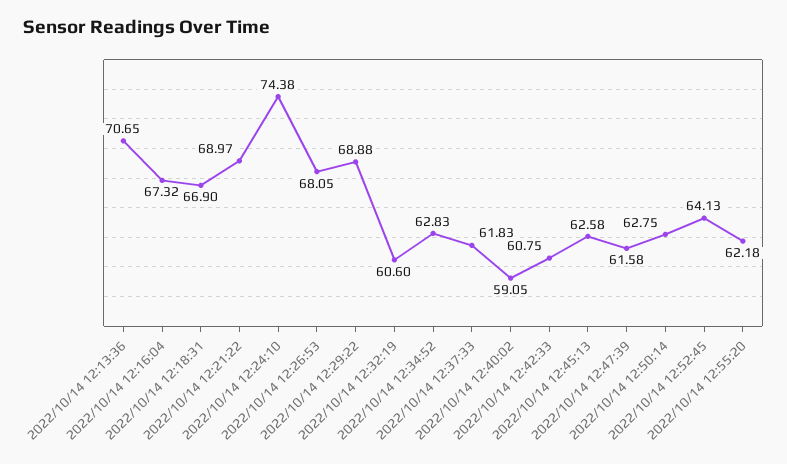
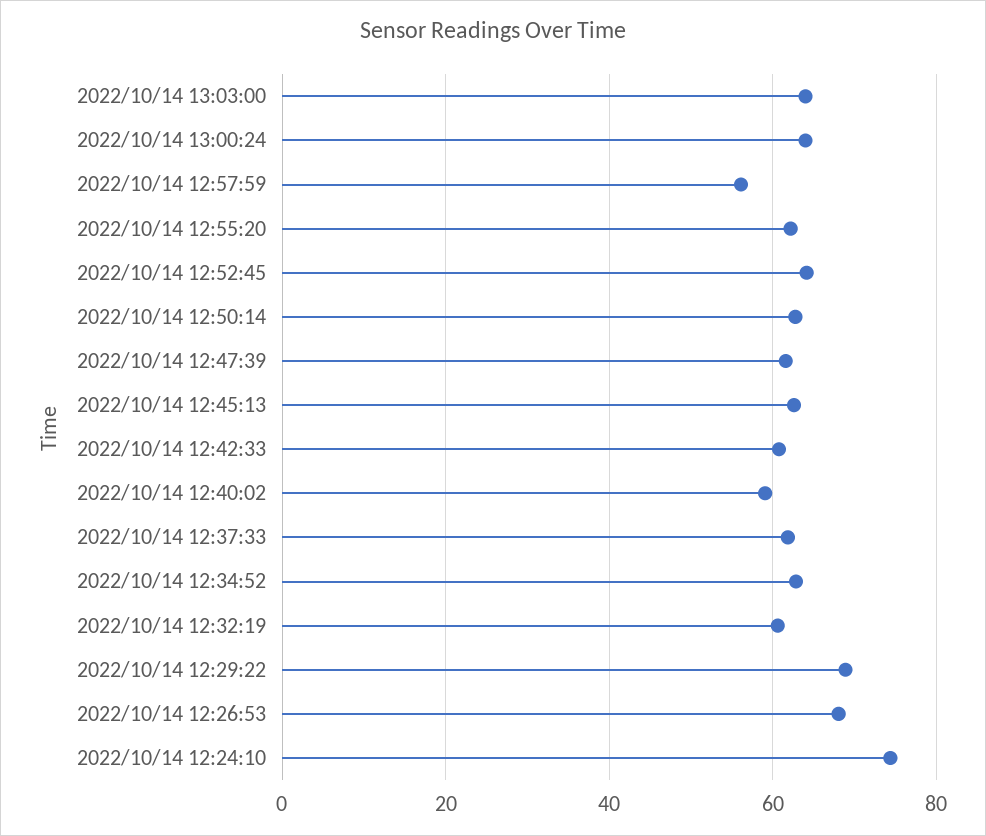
2022/10/14 12:13:36: 70.65 -> none
2022/10/14 12:16:04: 67.32 -> none
2022/10/14 12:18:31: 66.9 -> none
2022/10/14 12:21:22: 68.97 -> none
2022/10/14 13:03:00: none -> 64
2022/10/14 13:00:24: none -> 64
2022/10/14 12:57:59: none -> 56

